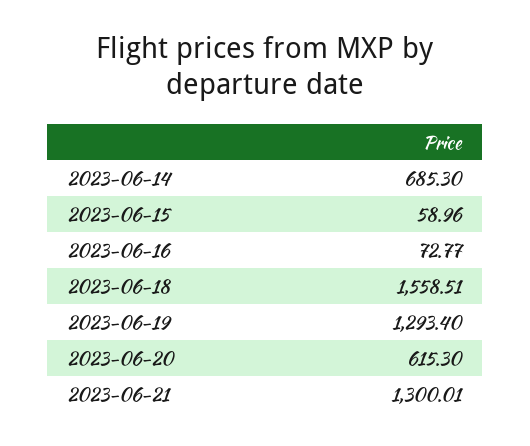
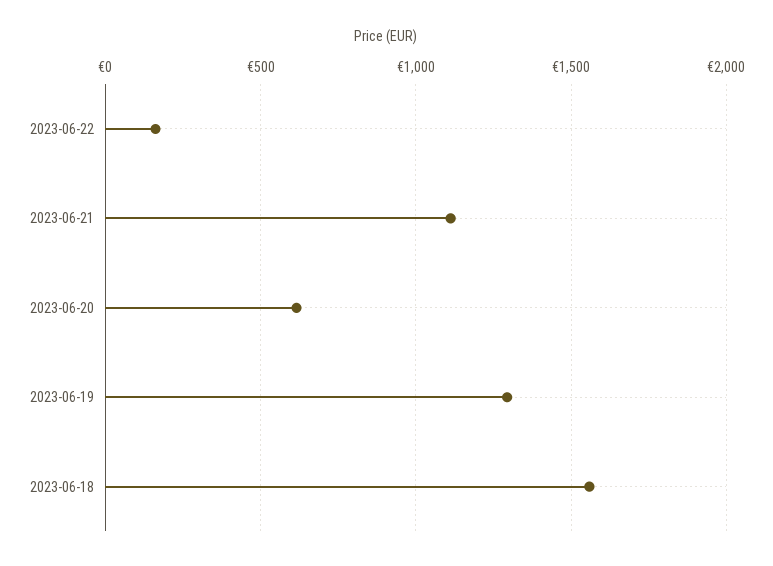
2023-06-14: 685.3 -> none
2023-06-15: 58.96 -> none
2023-06-16: 72.77 -> none
2023-06-21: 1300.01 -> 1100
2023-06-22: none -> 150

